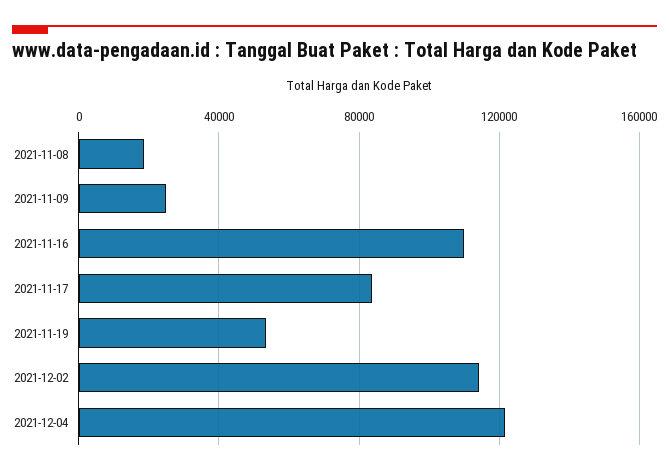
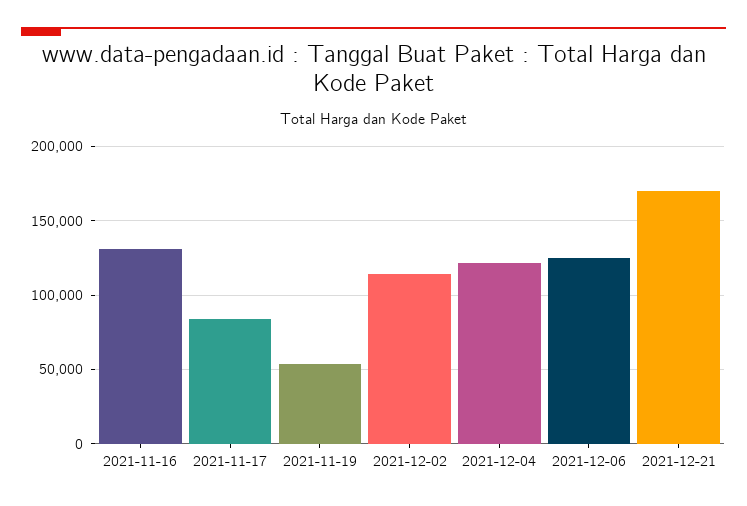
2021-11-08: 20000 -> none
2021-11-09: 25000 -> none
2021-11-16: 110000 -> 130000
2021-12-06: none -> 125000
2021-12-21: none -> 170000

